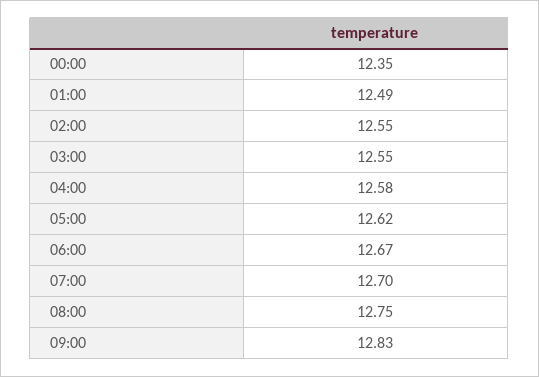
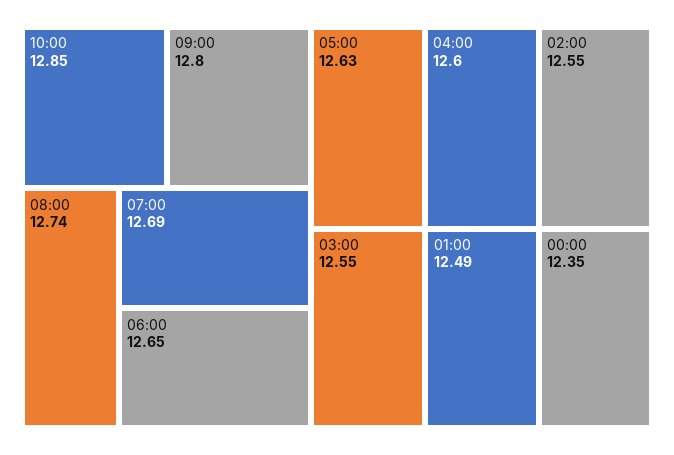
04:00: 12.58 -> 12.6
05:00: 12.62 -> 12.63
06:00: 12.67 -> 12.65
07:00: 12.7 -> 12.69
08:00: 12.75 -> 12.74
09:00: 12.83 -> 12.8
10:00: none -> 12.85

